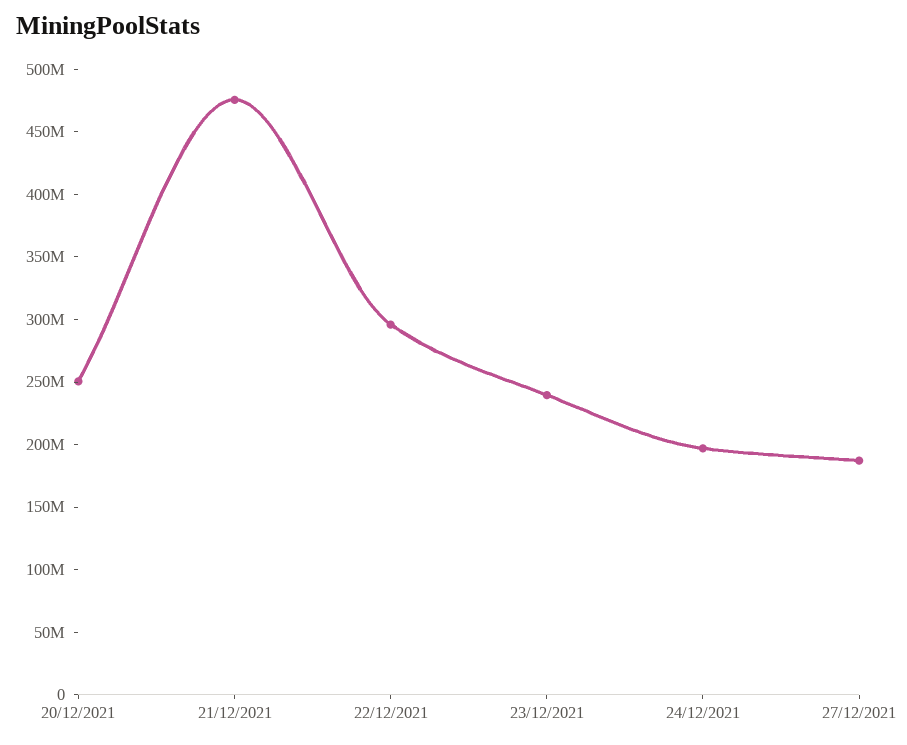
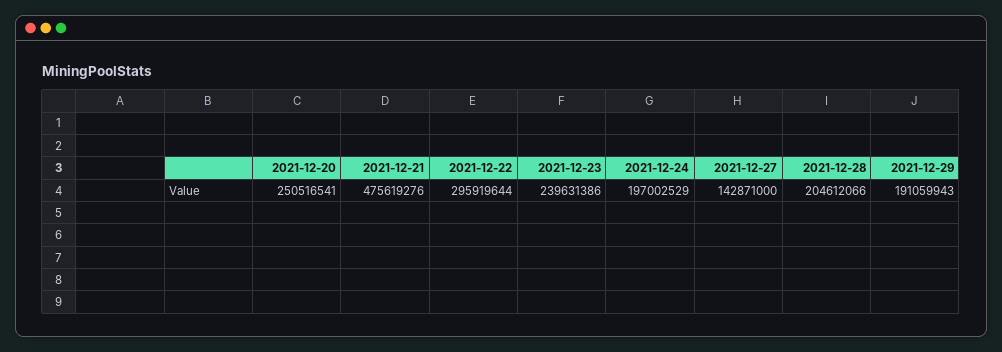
27/12/2021: 190000000 -> 142871000
2021-12-28: none -> 204612066
2021-12-29: none -> 191059943

